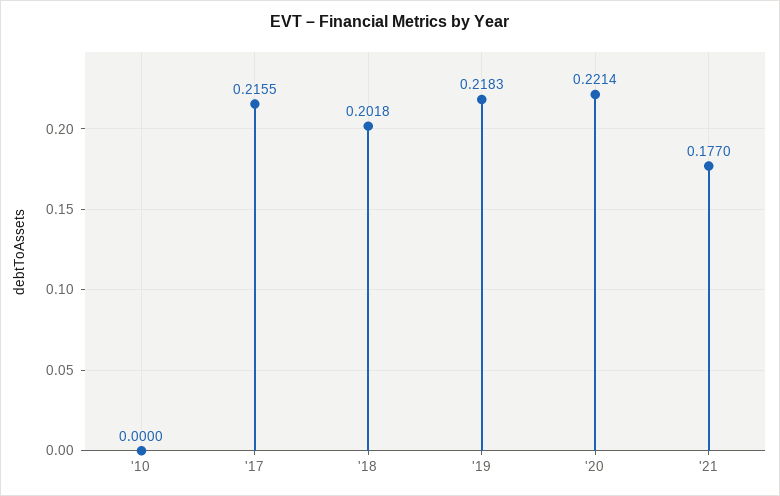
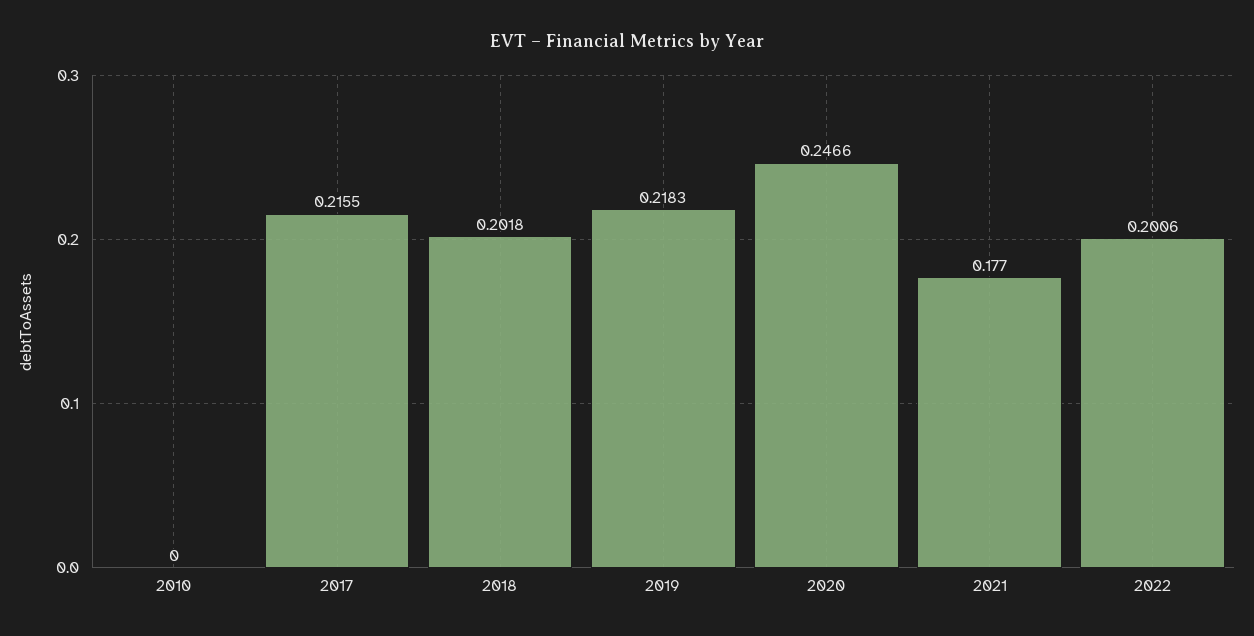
'20: 0.2214 -> 0.2466
2022: none -> 0.2006

